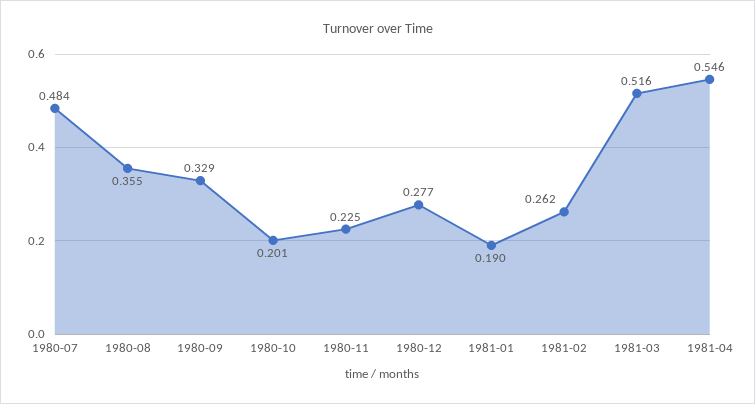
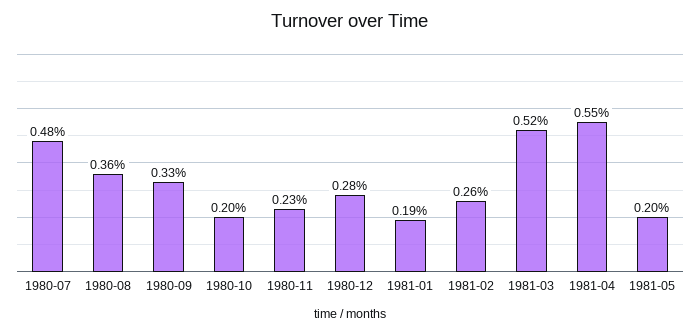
1981-05: none -> 0.2

